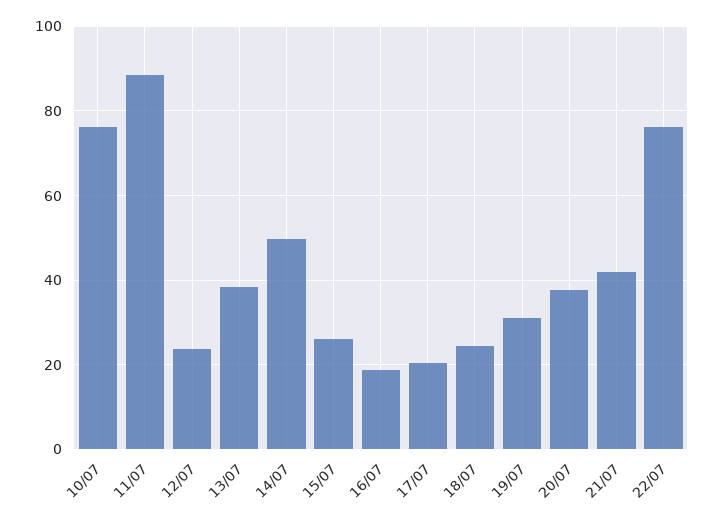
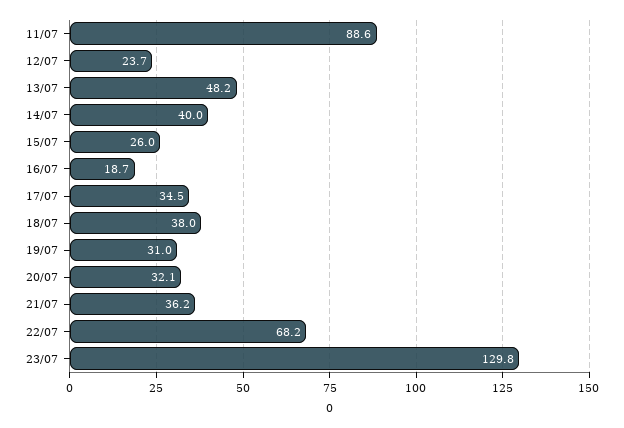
10/07: 76 -> none
13/07: 38 -> 48.2
14/07: 50 -> 40
17/07: 20 -> 34.5
18/07: 24 -> 38
20/07: 38 -> 32.1
21/07: 42 -> 36.2
22/07: 76 -> 68.2
23/07: none -> 129.8

